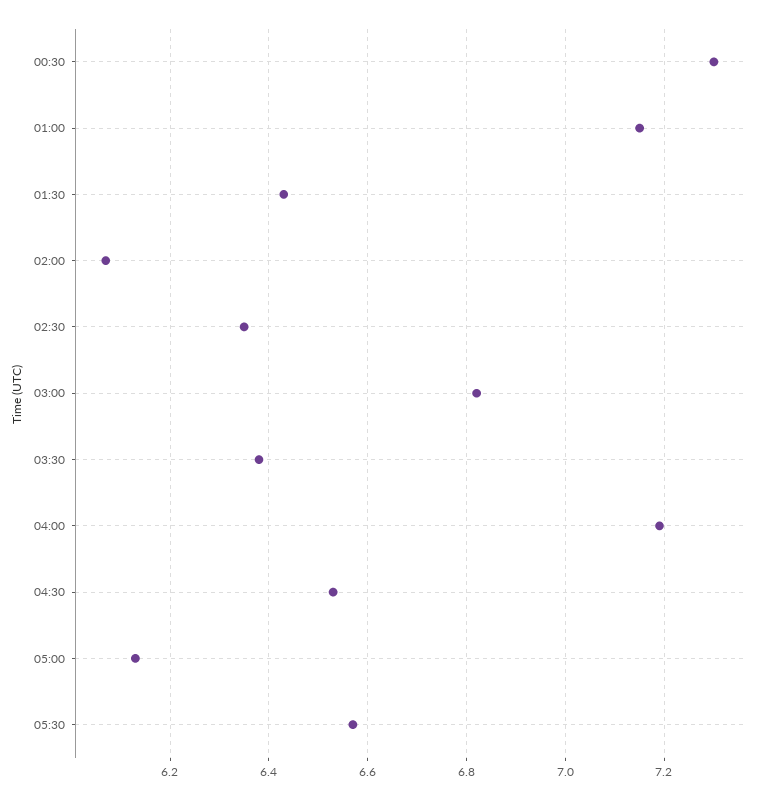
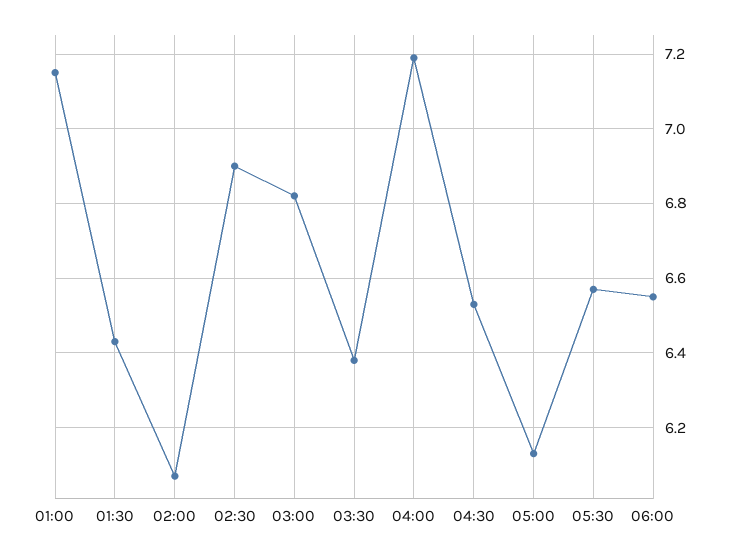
00:30: 7.3 -> none
02:30: 6.35 -> 6.9
06:00: none -> 6.55

